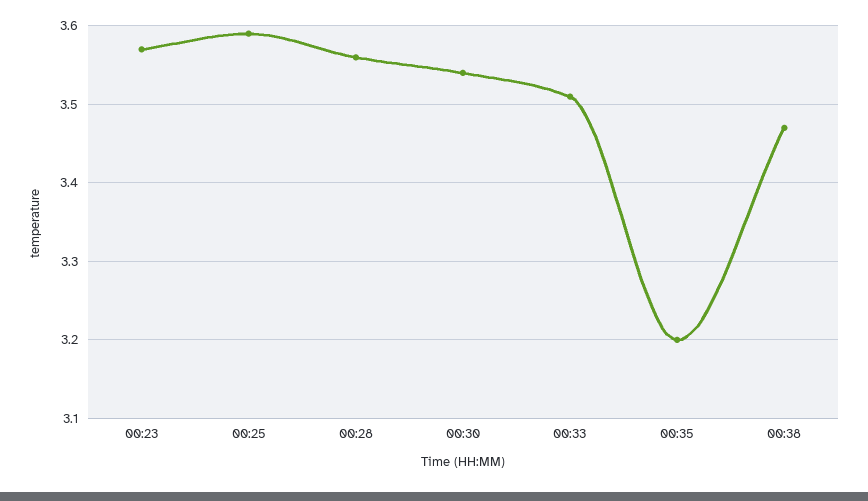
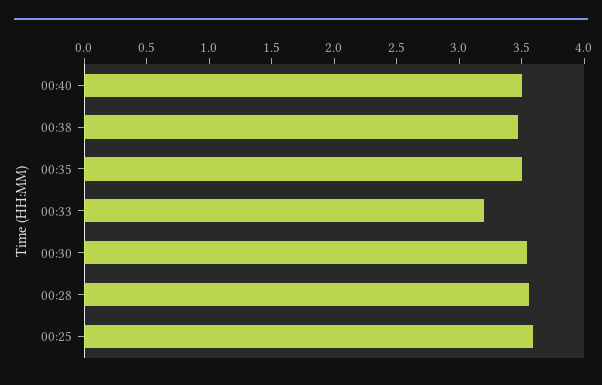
00:23: 3.57 -> none
00:33: 3.51 -> 3.2
00:35: 3.2 -> 3.5
00:40: none -> 3.5

